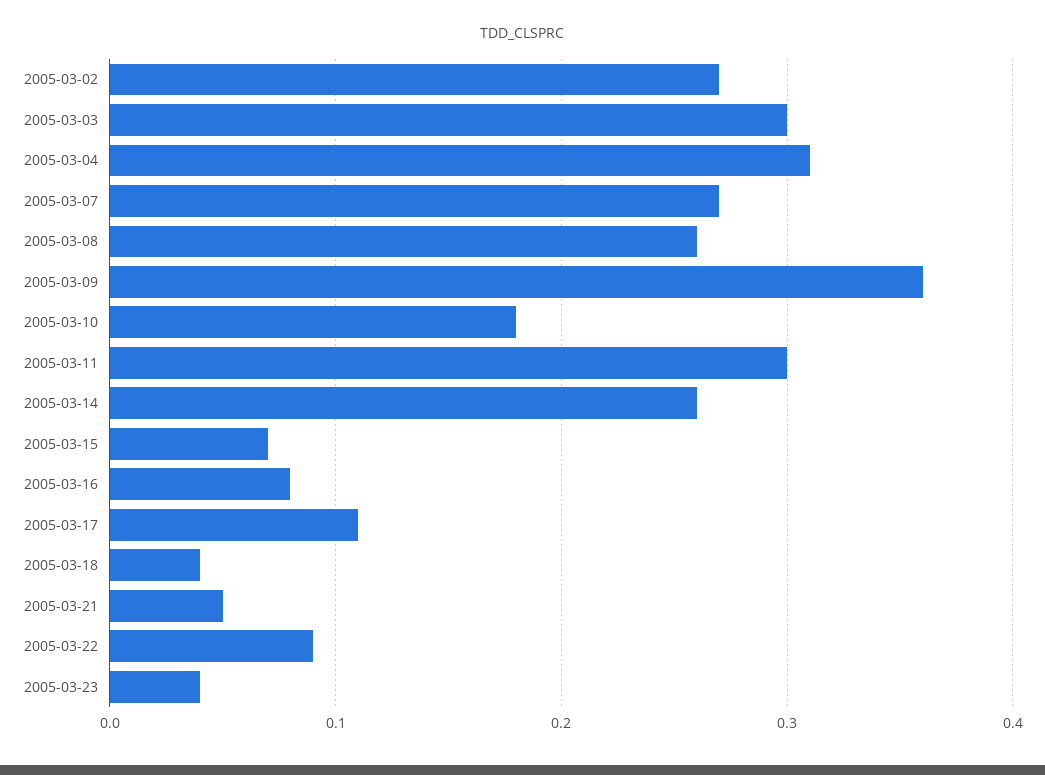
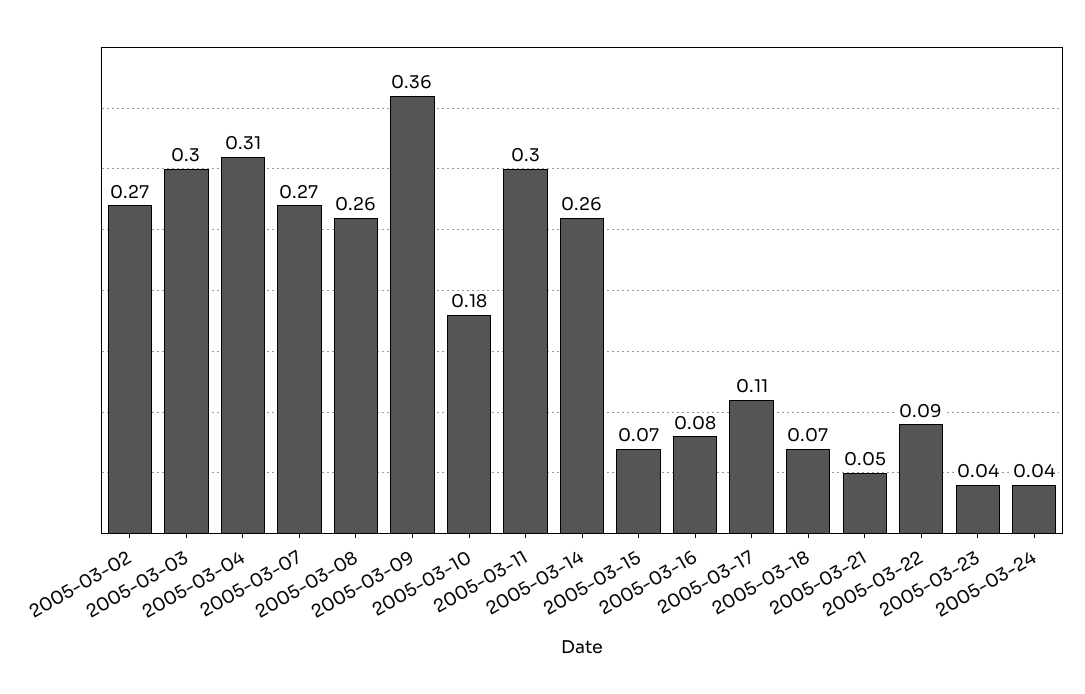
2005-03-18: 0.04 -> 0.07
2005-03-24: none -> 0.04

